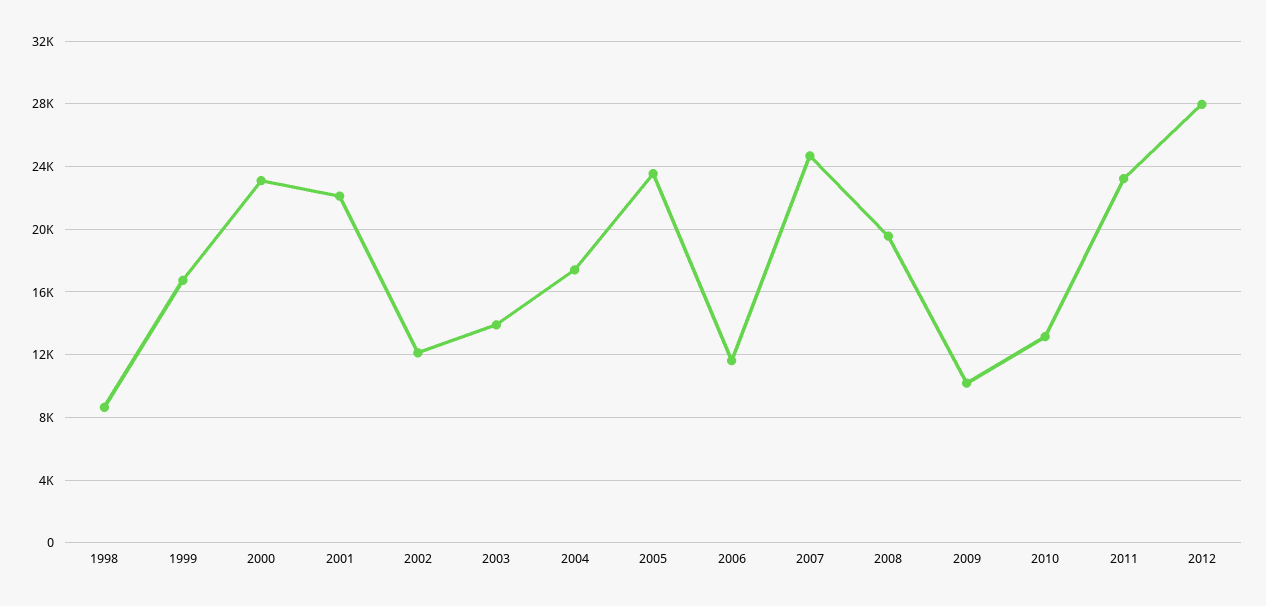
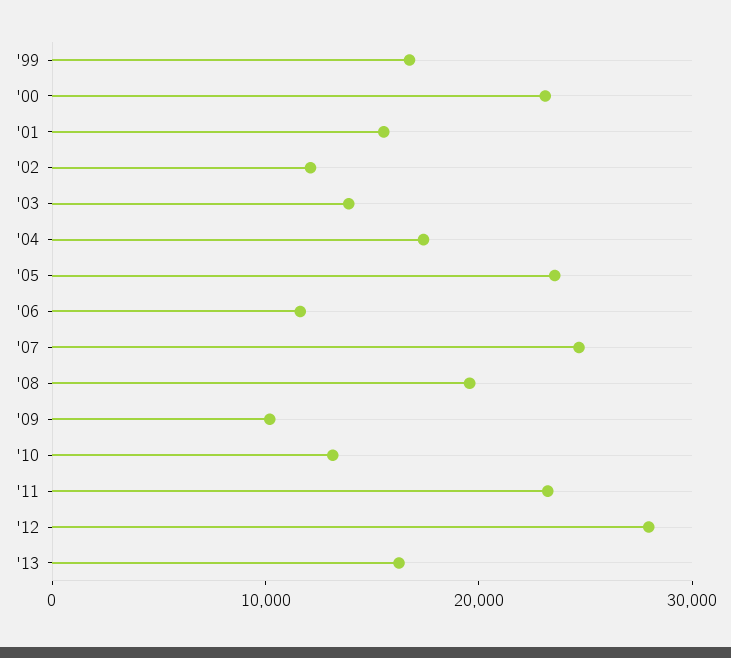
1998: 8500 -> none
2001: 22000 -> 16000
'13: none -> 16000

